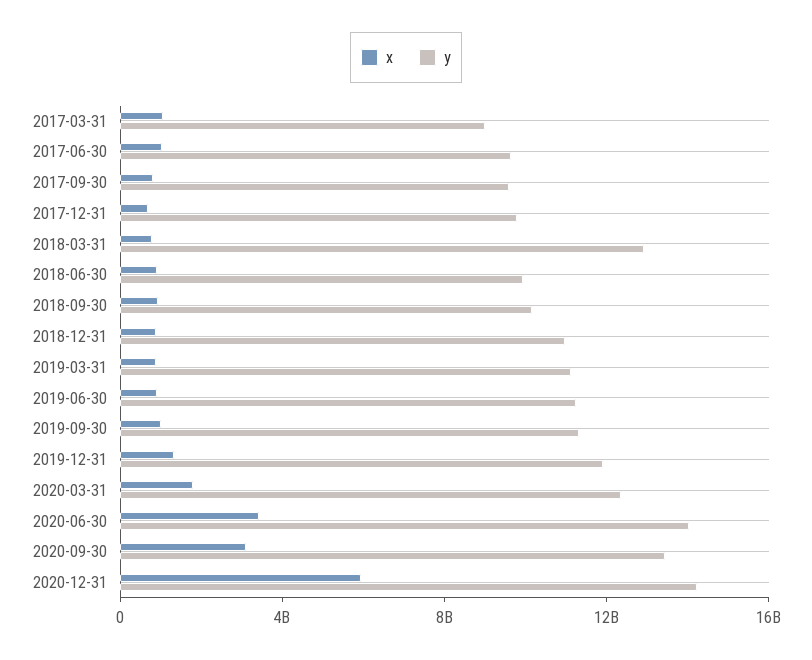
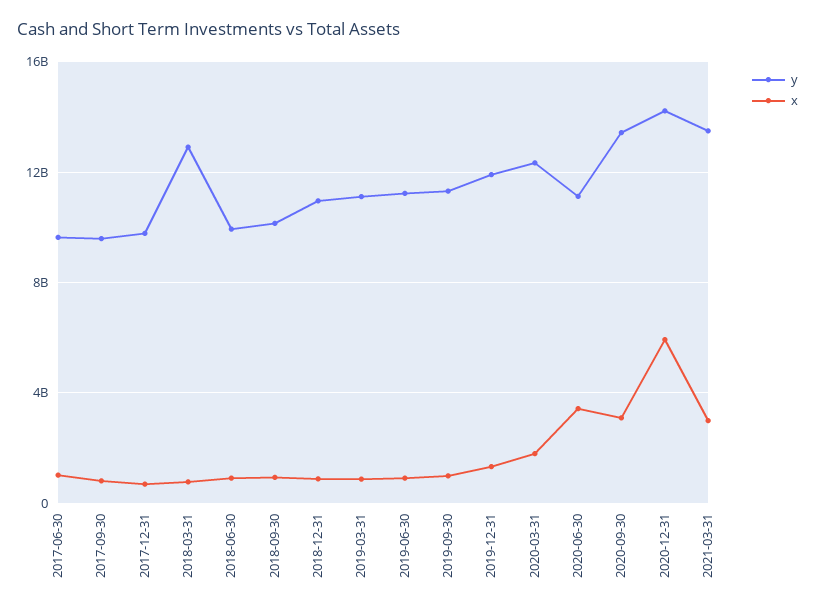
x, 2017-03-31: 1000000000 -> none
y, 2017-03-31: 9000000000 -> none
y, 2020-06-30: 14000000000 -> 11000000000
y, 2021-03-31: none -> 13500000000
x, 2021-03-31: none -> 3000000000

